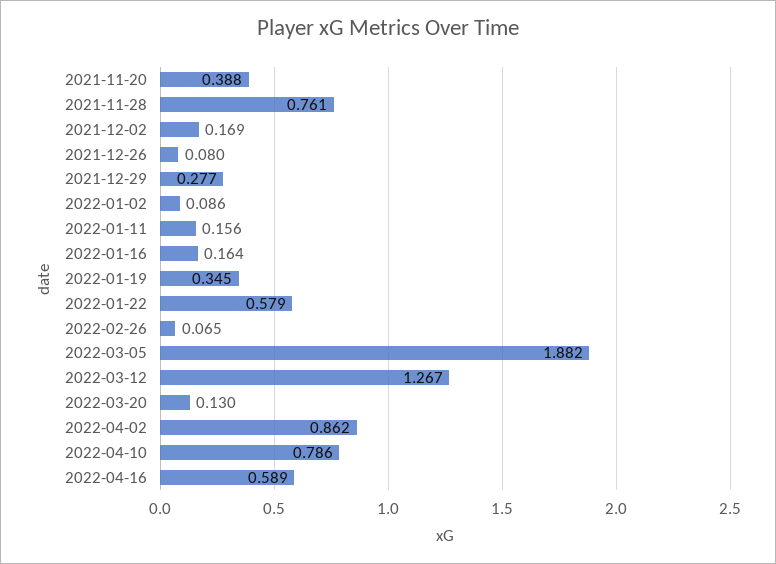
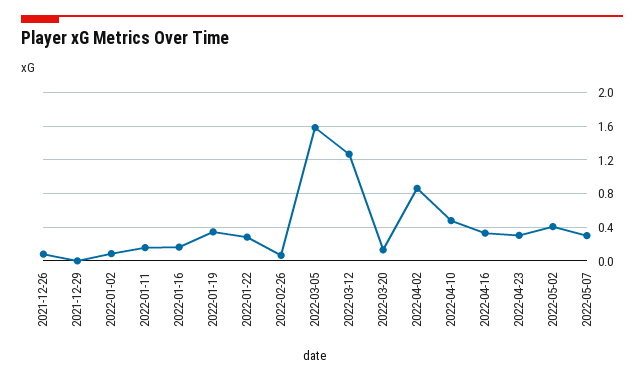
2021-11-20: 0.388 -> none
2021-11-28: 0.761 -> none
2021-12-02: 0.169 -> none
2021-12-29: 0.277 -> 0
2022-01-22: 0.579 -> 0.3
2022-03-05: 1.882 -> 1.6
2022-04-10: 0.786 -> 0.5
2022-04-16: 0.589 -> 0.3
2022-04-23: none -> 0.3
2022-05-02: none -> 0.4
2022-05-07: none -> 0.3

